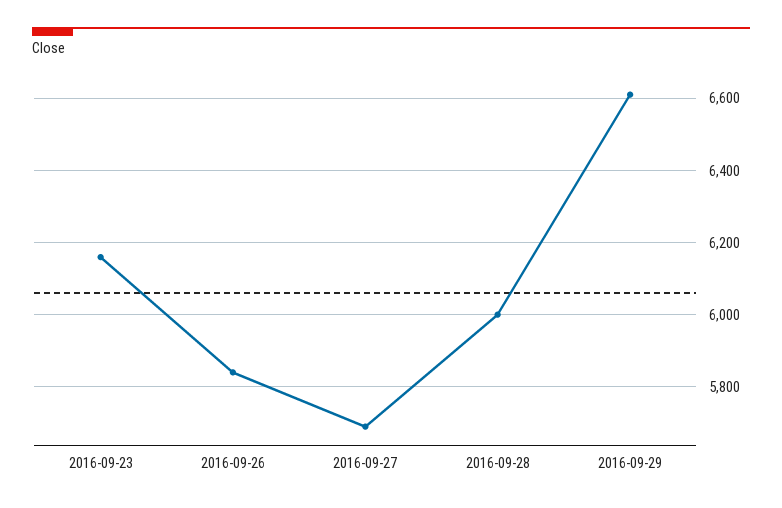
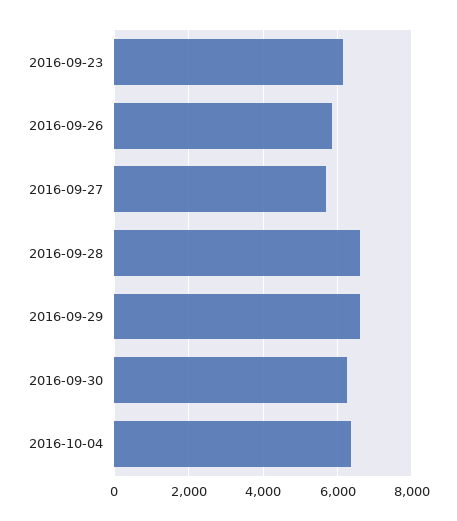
2016-09-28: 6000 -> 6600
2016-09-30: none -> 6200
2016-10-04: none -> 6400

